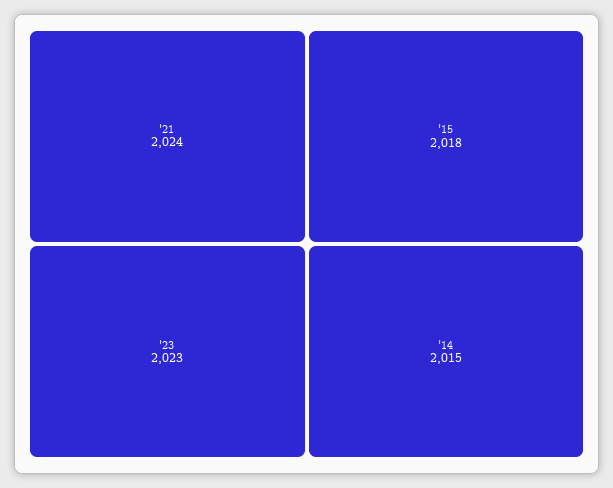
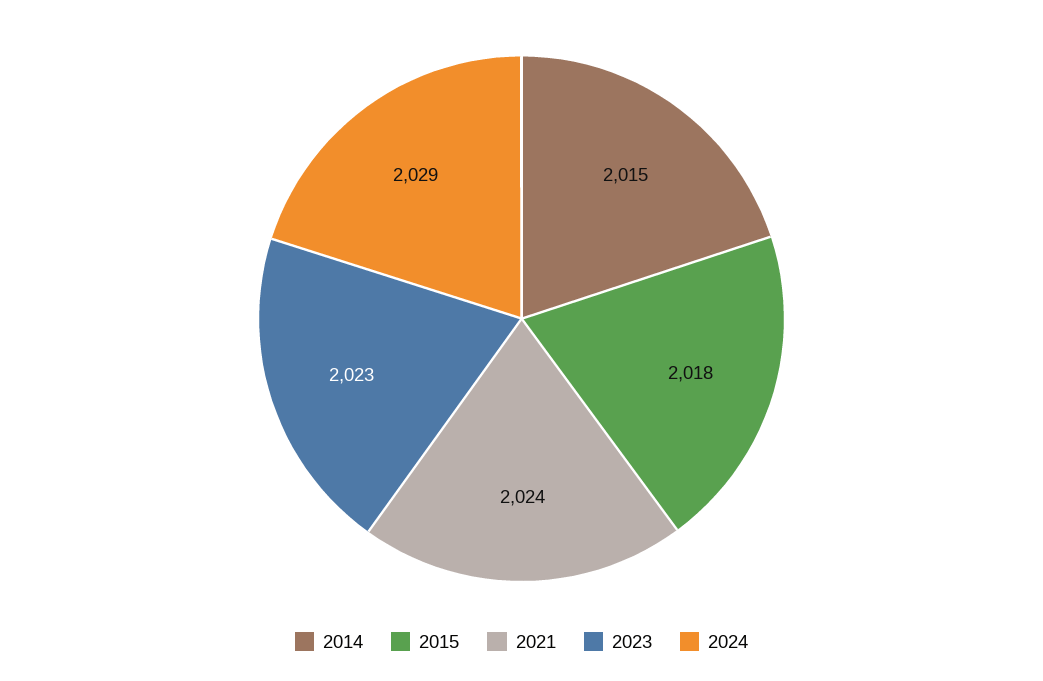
2024: none -> 2029

